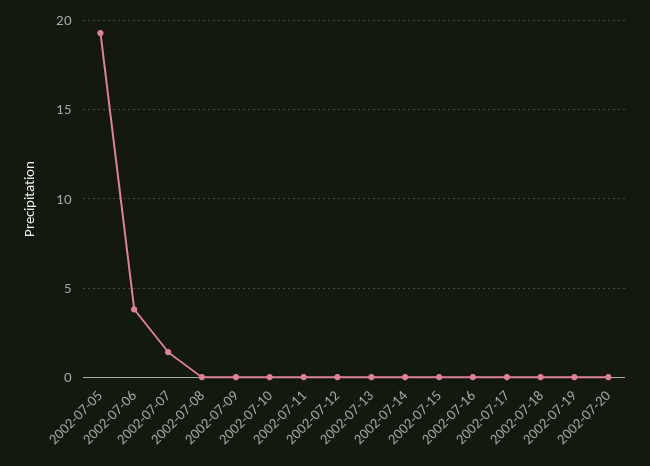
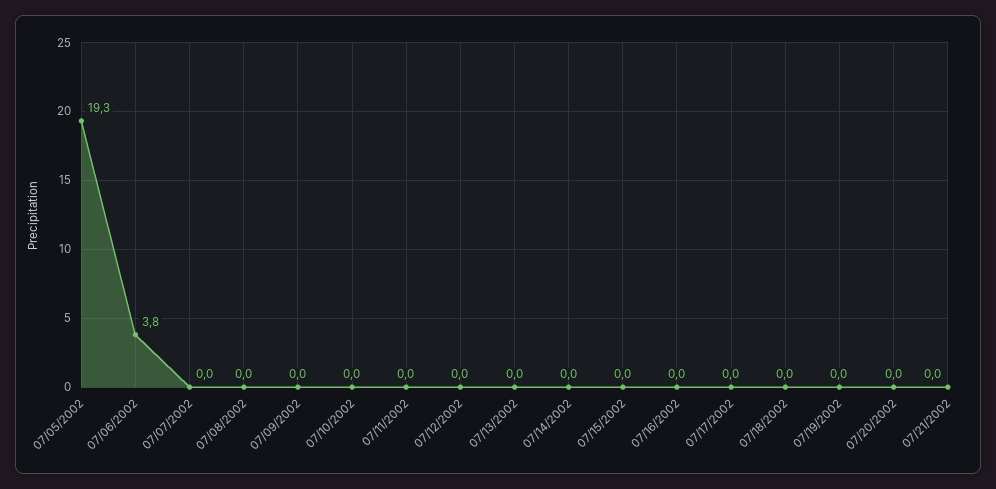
2002-07-07: 1.5 -> 0
07/21/2002: none -> 0

